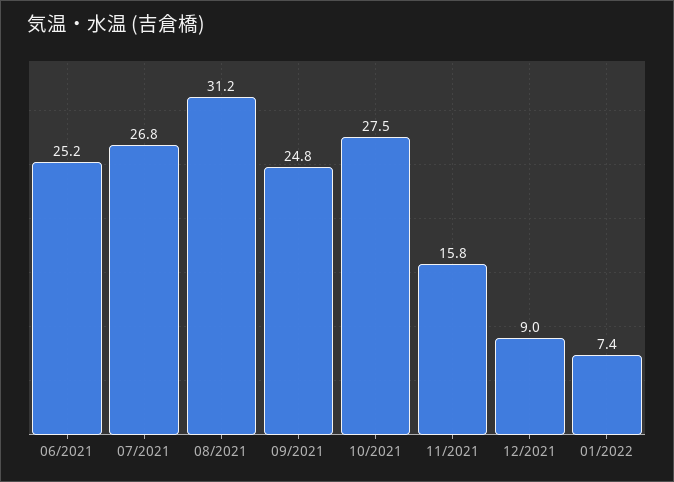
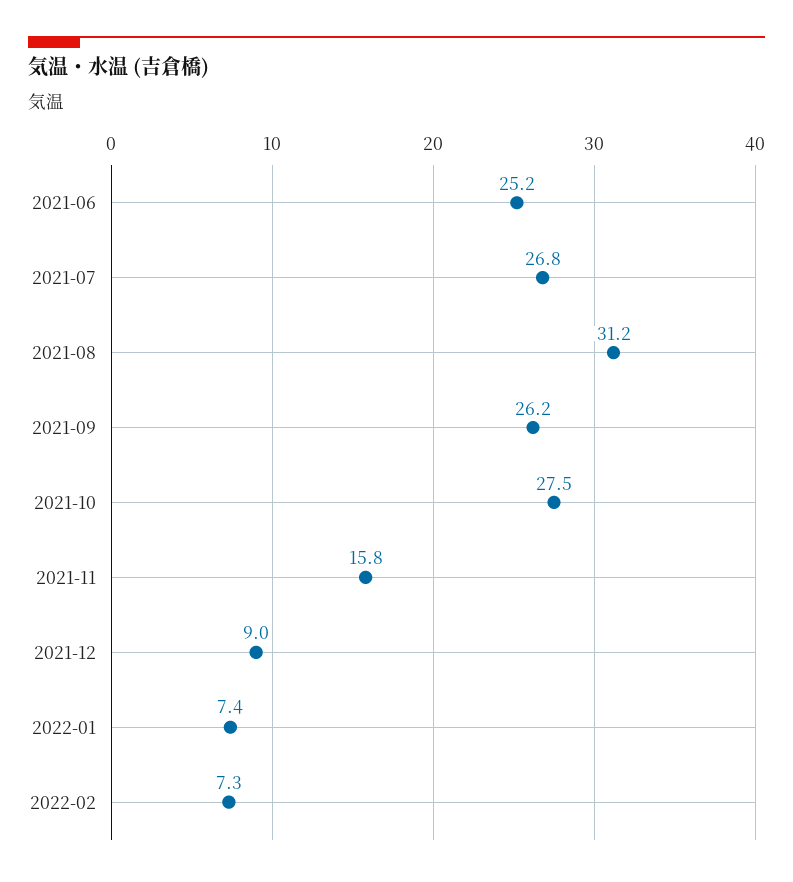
09/2021: 24.8 -> 26.2
2022-02: none -> 7.3

